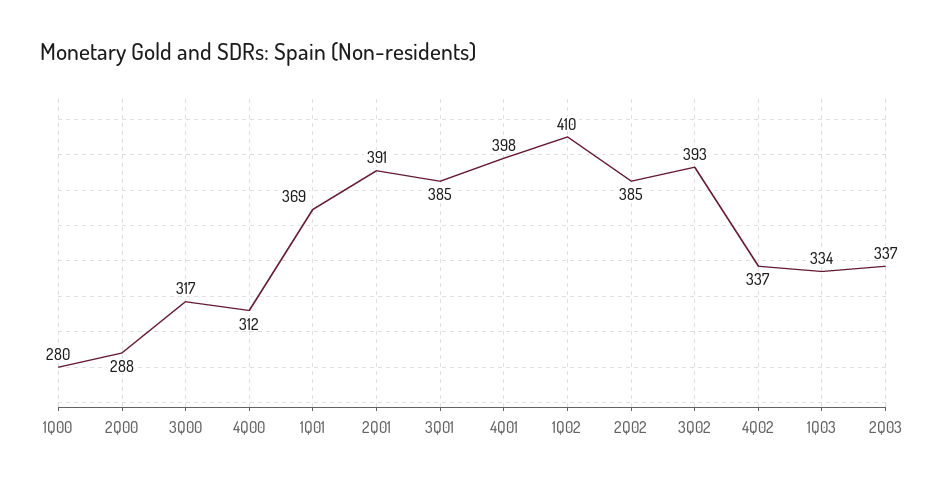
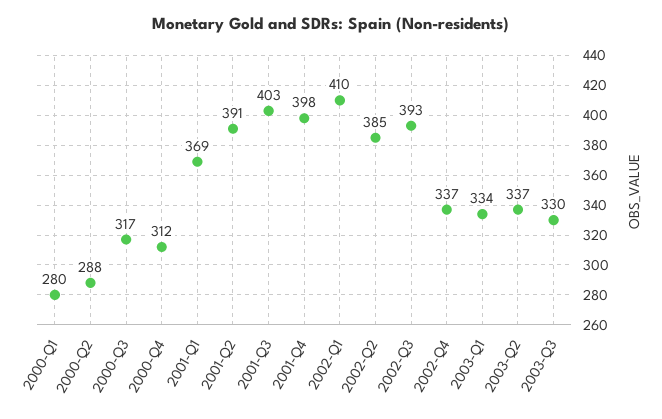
3Q01: 385 -> 403
2003-Q3: none -> 330

